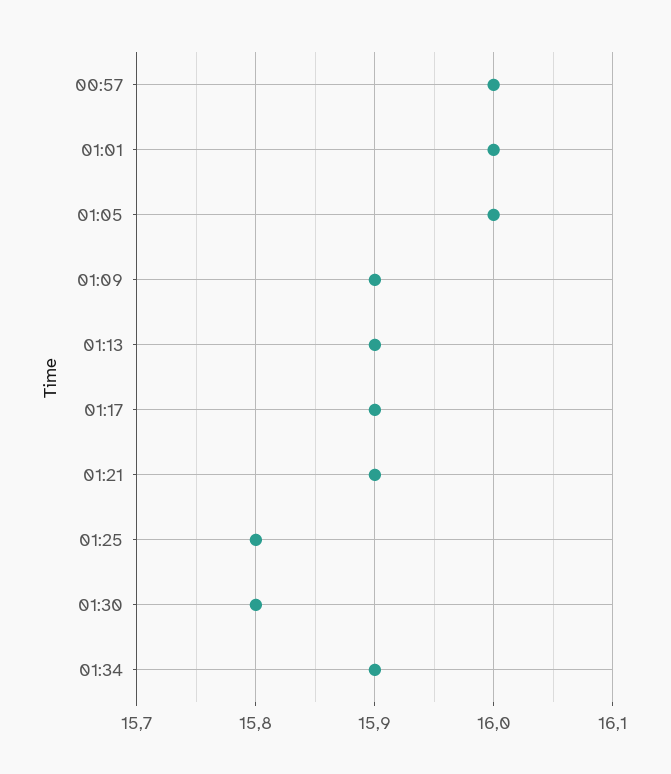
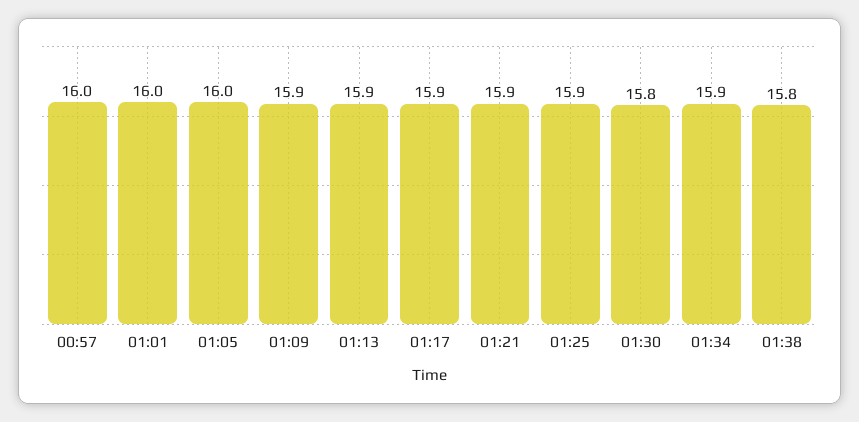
01:25: 15.8 -> 15.9
01:38: none -> 15.8

